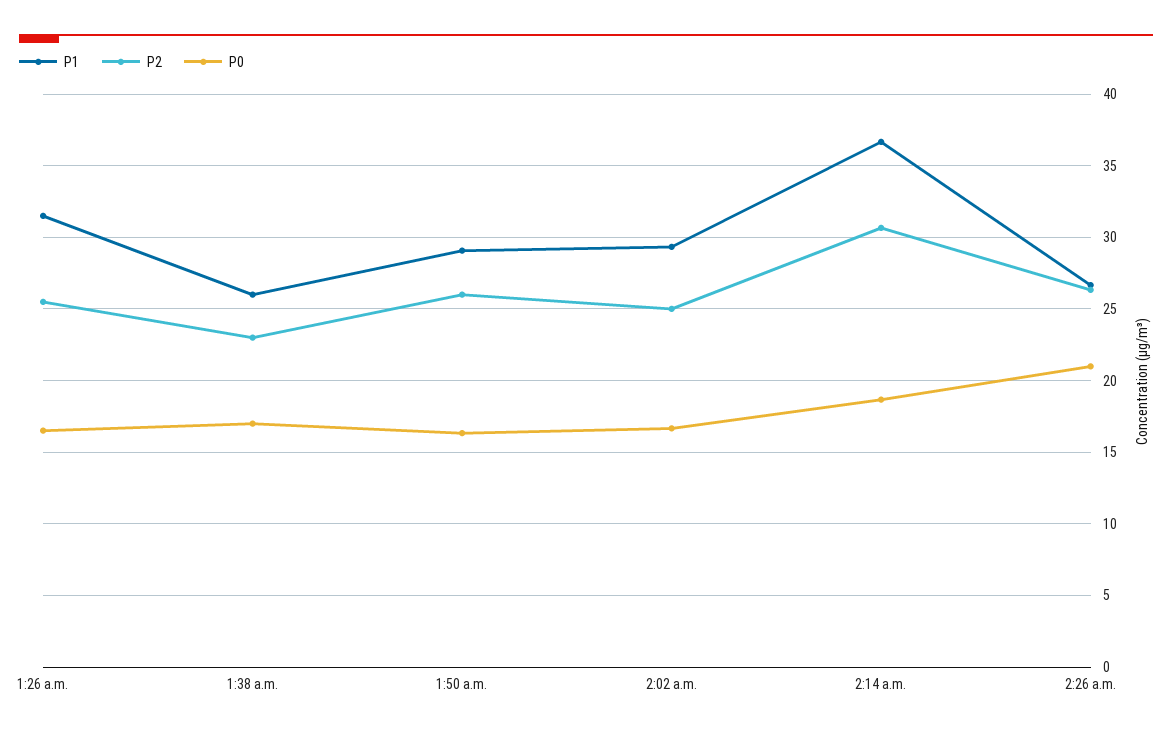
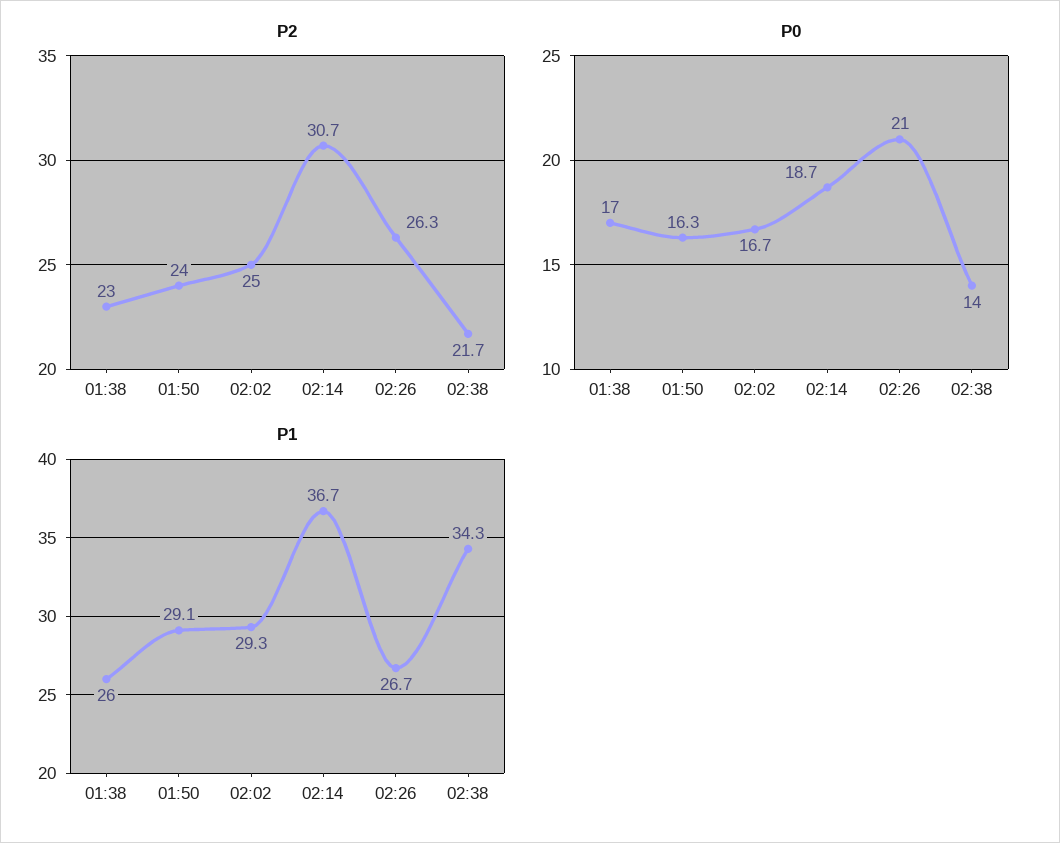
P1, 1:26 a.m.: 31.5 -> none
P2, 1:26 a.m.: 25.5 -> none
P0, 1:26 a.m.: 16.5 -> none
P2, 1:50 a.m.: 26 -> 24
P2, 02:38: none -> 21.7
P0, 02:38: none -> 14
P1, 02:38: none -> 34.3

